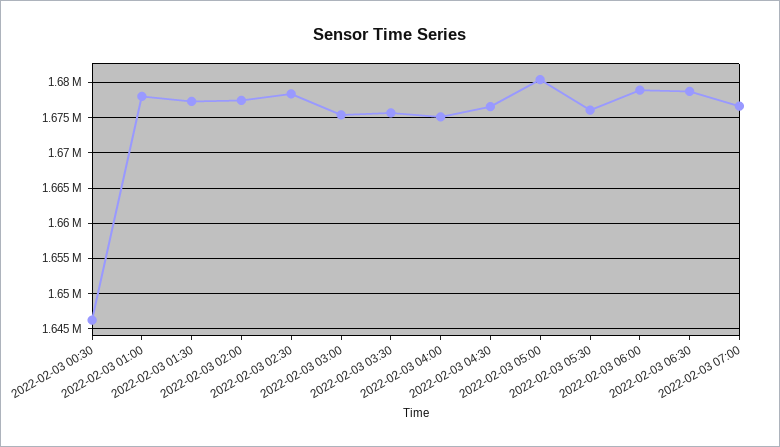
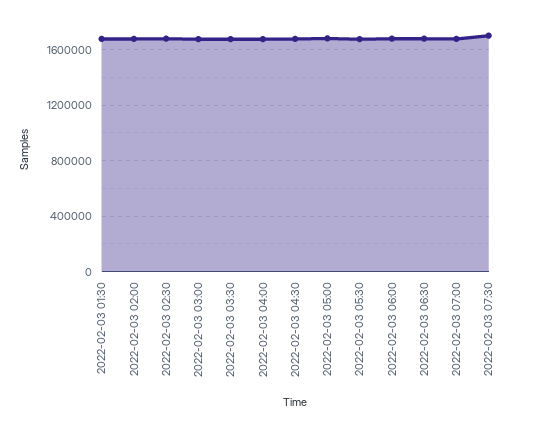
2022-02-03 00:30: 1646000 -> none
2022-02-03 01:00: 1678000 -> none
2022-02-03 07:30: none -> 1700000

